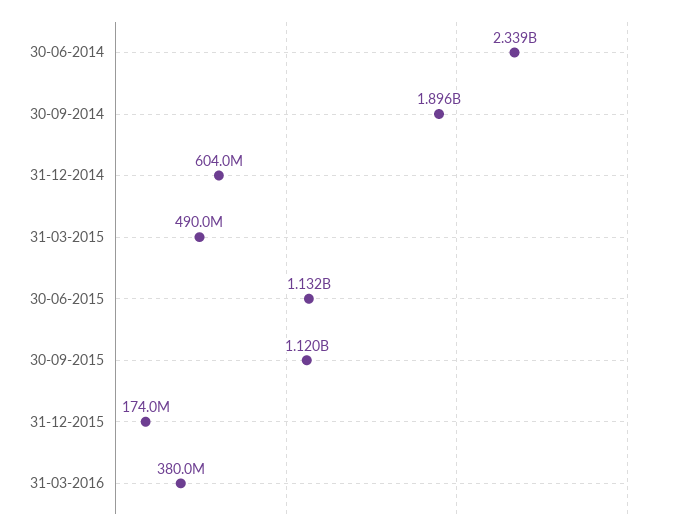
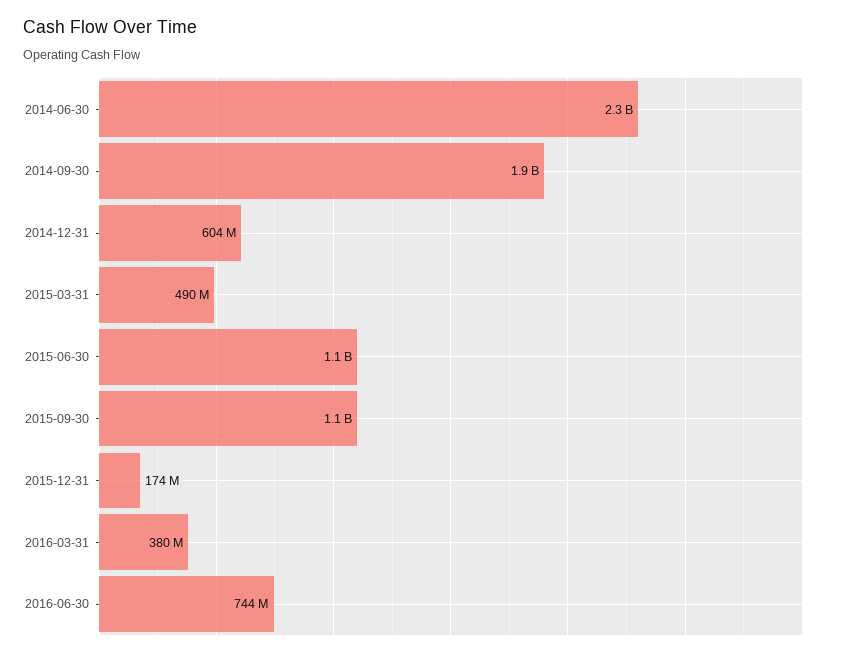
2016-06-30: none -> 744000000

